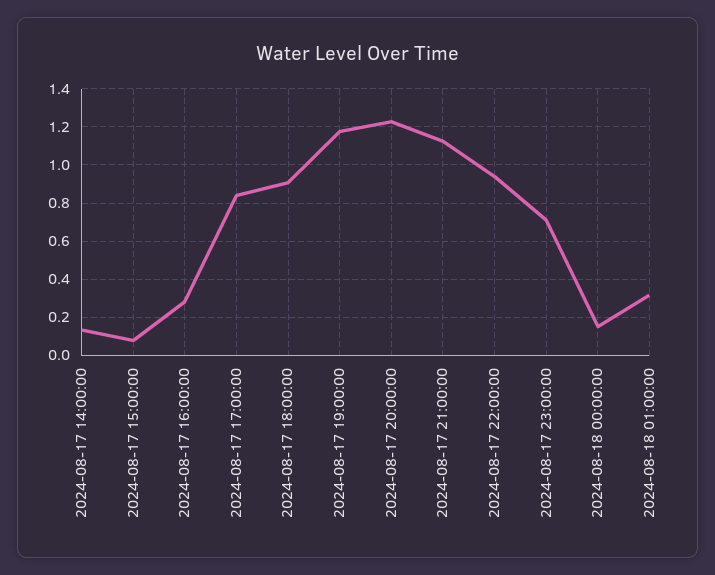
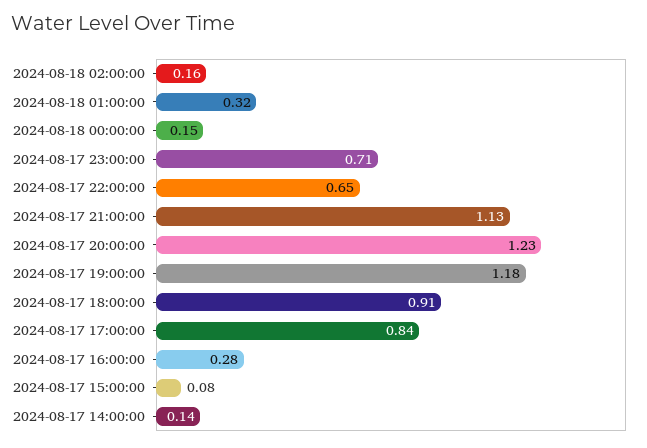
2024-08-17 22:00:00: 0.95 -> 0.65
2024-08-18 02:00:00: none -> 0.16

